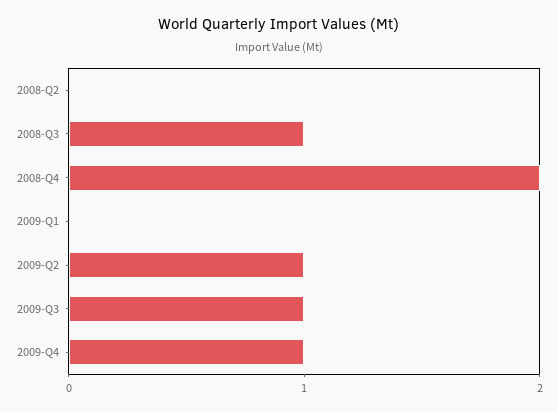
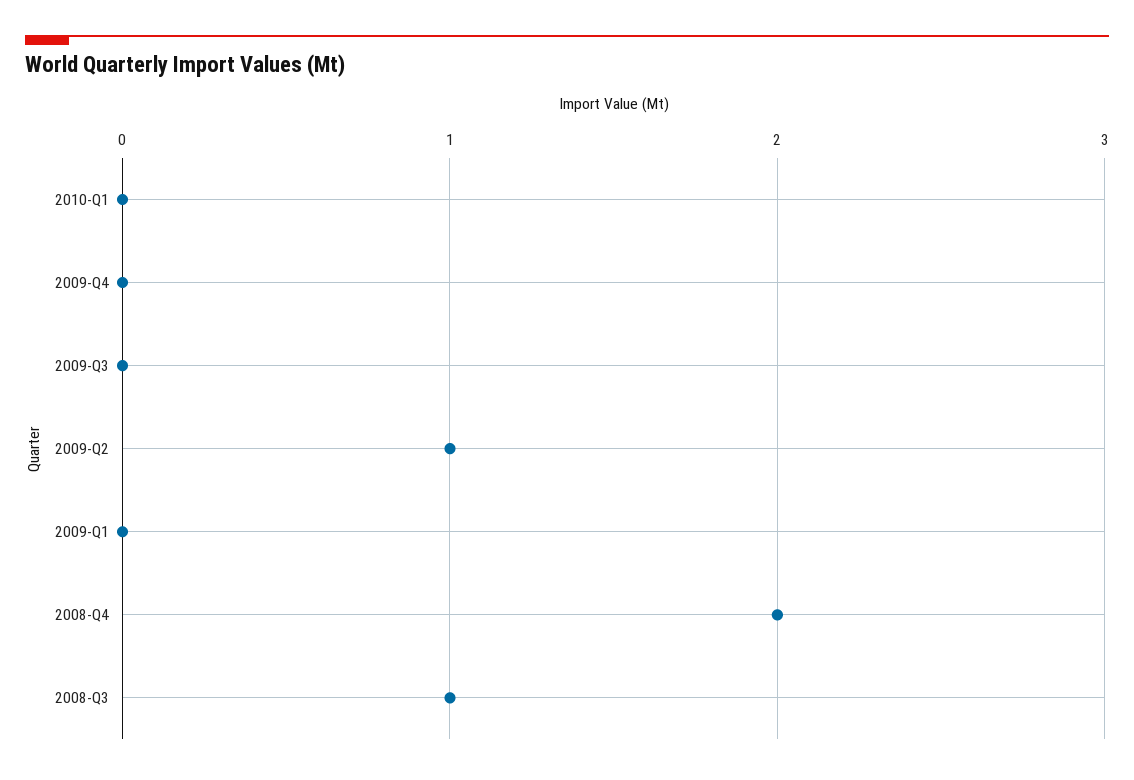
2008-Q2: 0 -> none
2009-Q3: 1 -> 0
2009-Q4: 1 -> 0
2010-Q1: none -> 0

